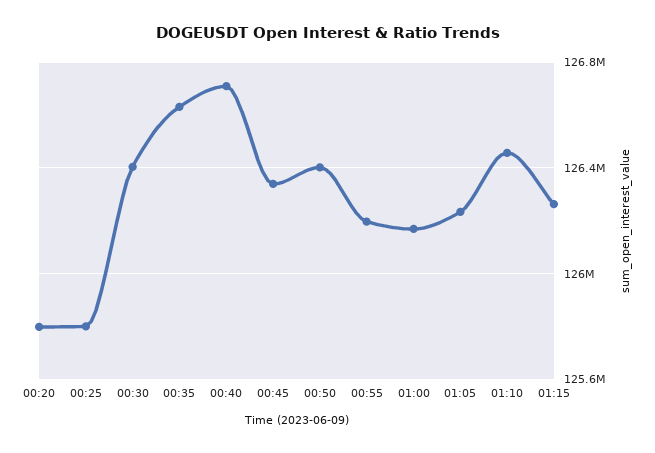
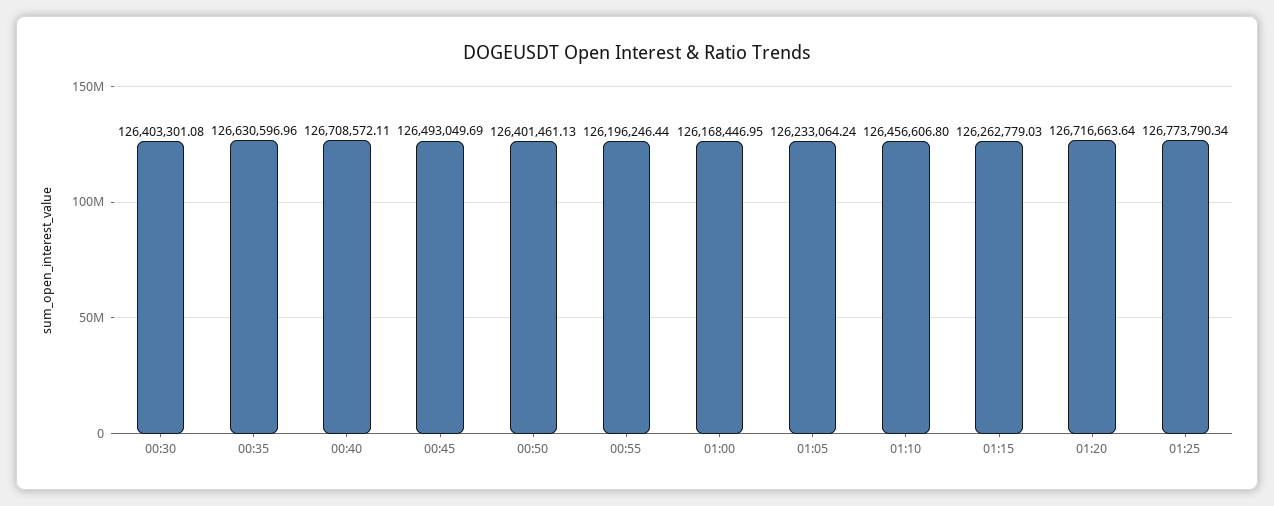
00:20: 125800000 -> none
00:25: 125800000 -> none
00:45: 126350000 -> 126493049.69
01:20: none -> 126716663.64
01:25: none -> 126773790.34

